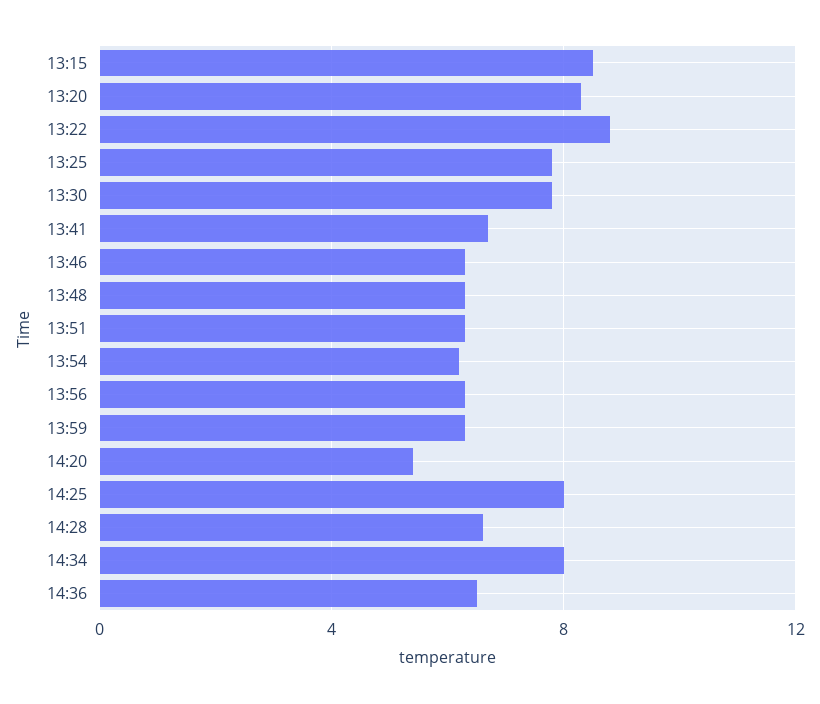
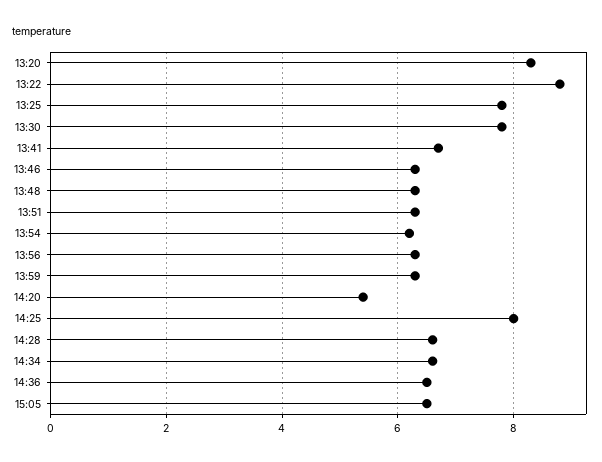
13:15: 8.5 -> none
14:34: 8 -> 6.5
15:05: none -> 6.5

